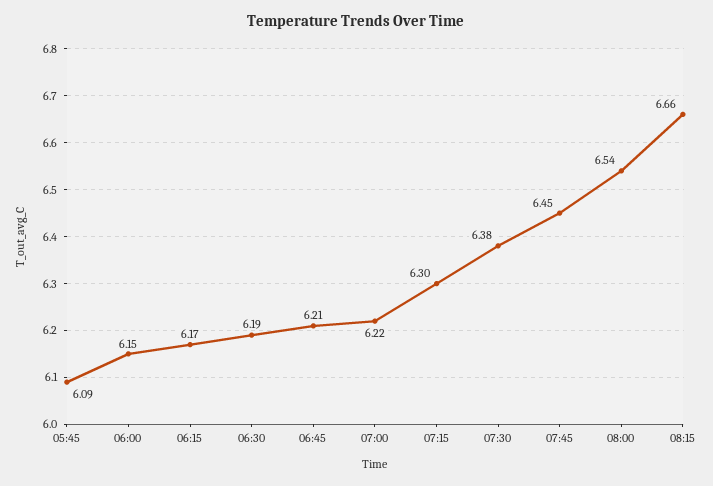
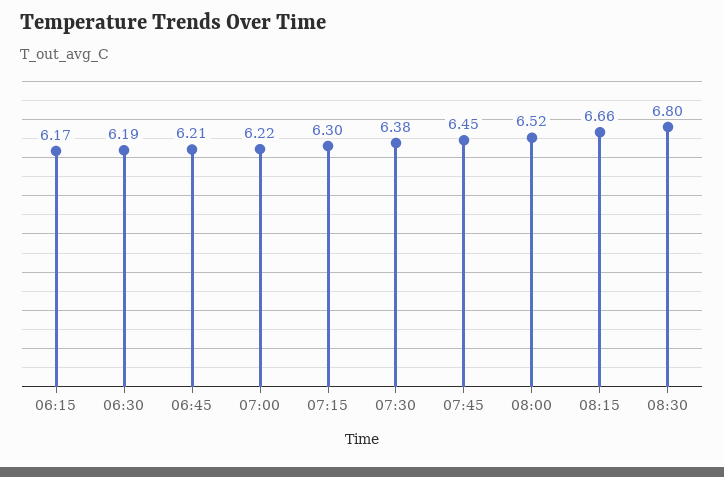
05:45: 6.09 -> none
06:00: 6.15 -> none
08:00: 6.54 -> 6.52
08:30: none -> 6.8

